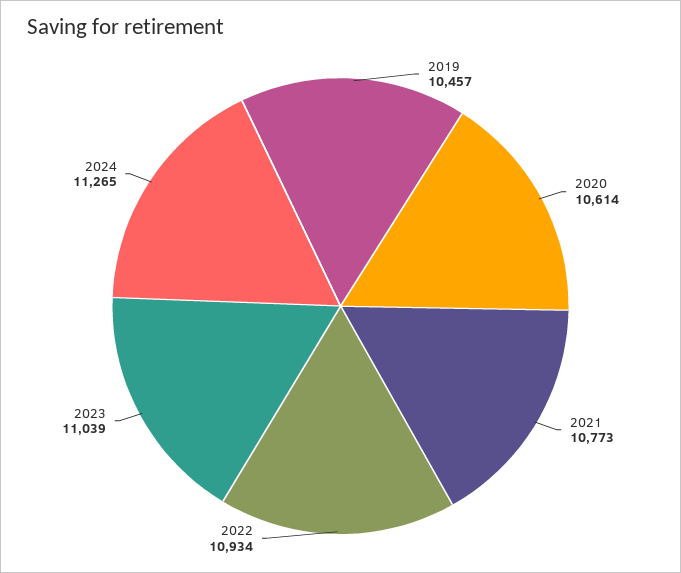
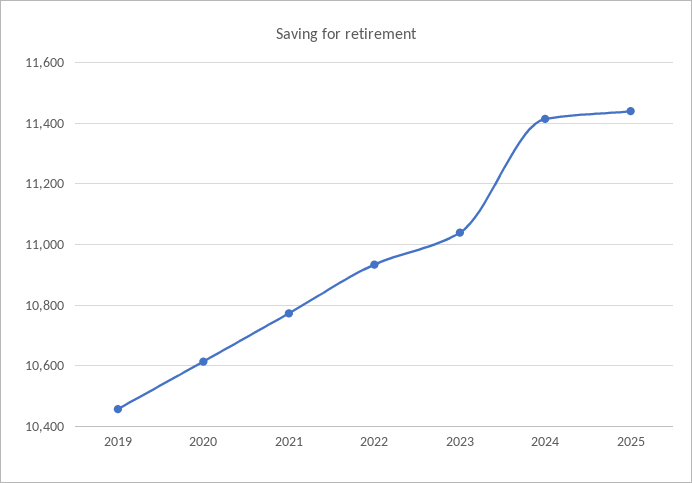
2024: 11265 -> 11420
2025: none -> 11440

